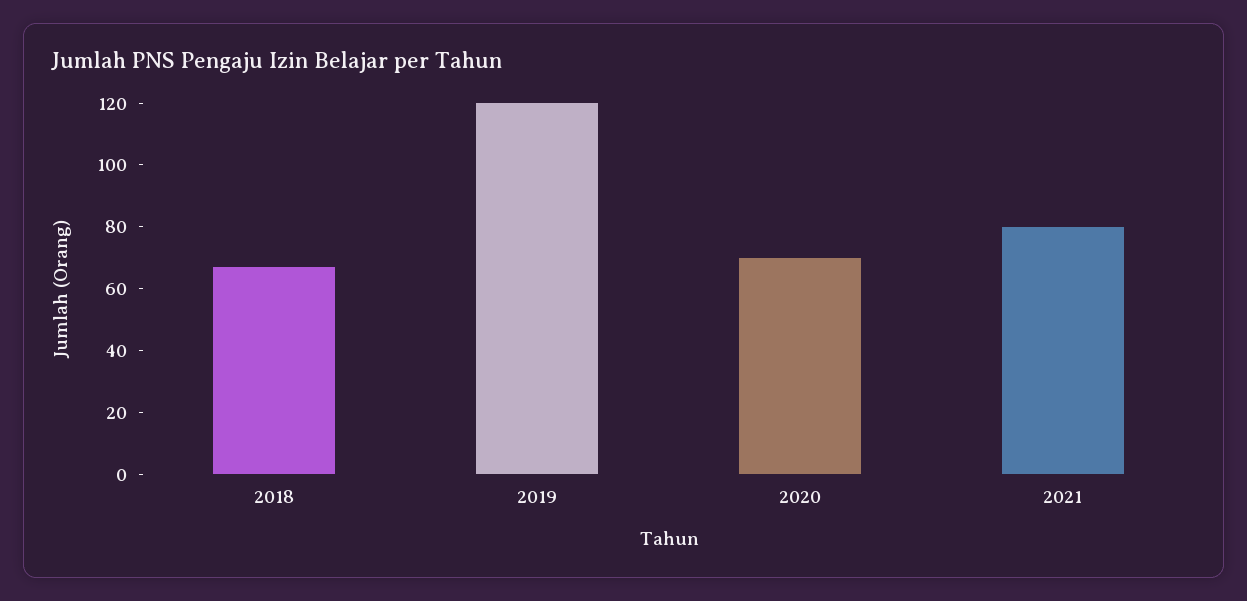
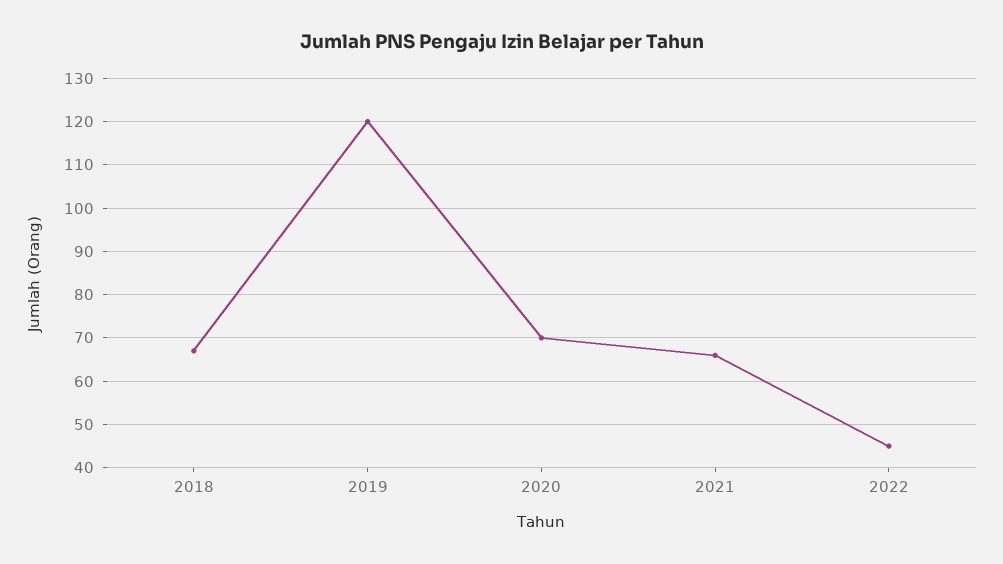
2021: 80 -> 65
2022: none -> 45

